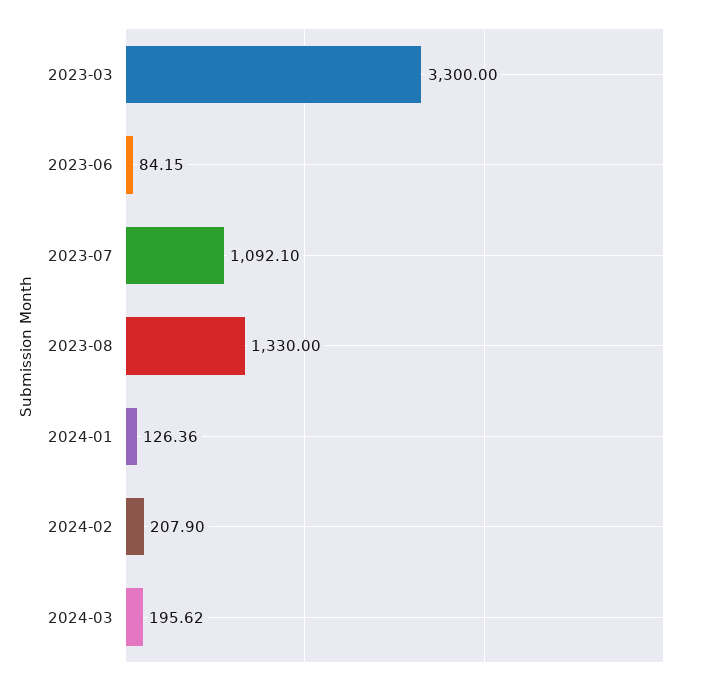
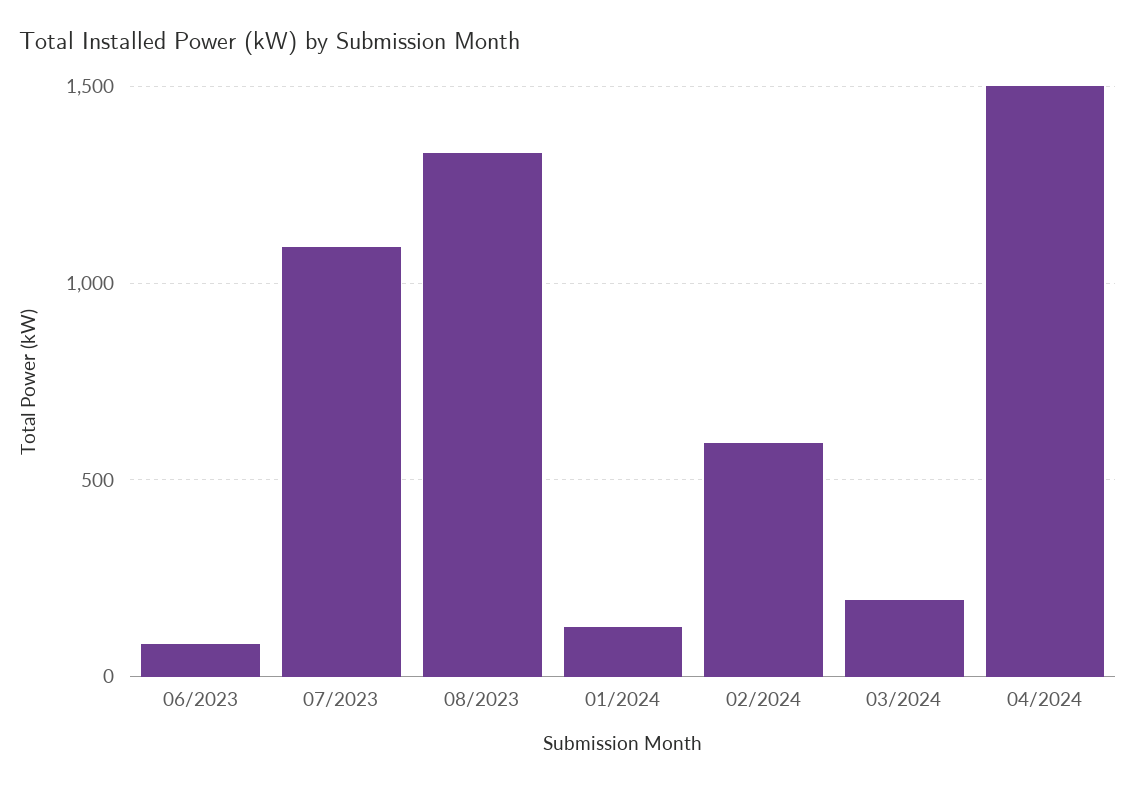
2023-03: 3300 -> none
2024-02: 207.9 -> 600
04/2024: none -> 1500

